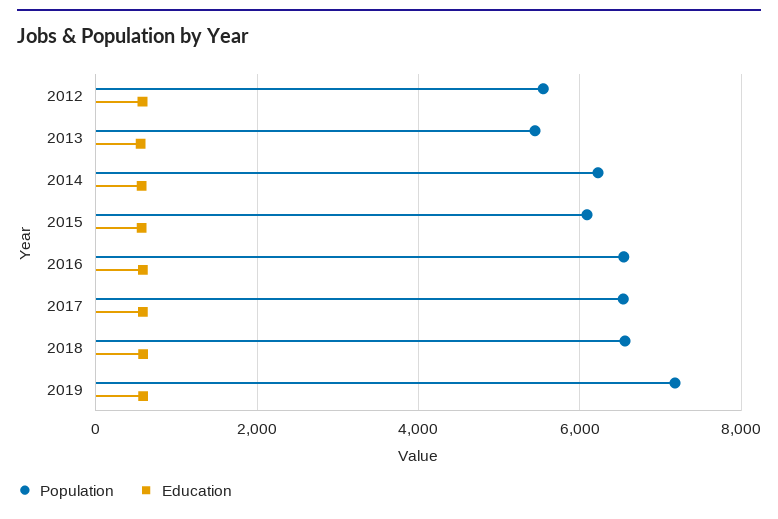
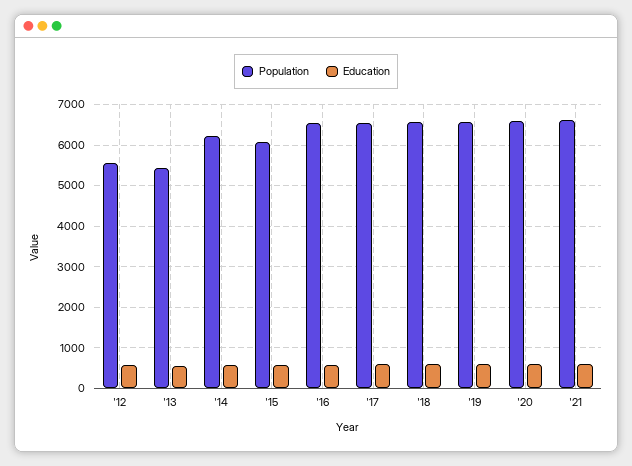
Population, 2019: 7200 -> 6600
Population, '20: none -> 6600
Education, '20: none -> 600
Population, '21: none -> 6600
Education, '21: none -> 600

